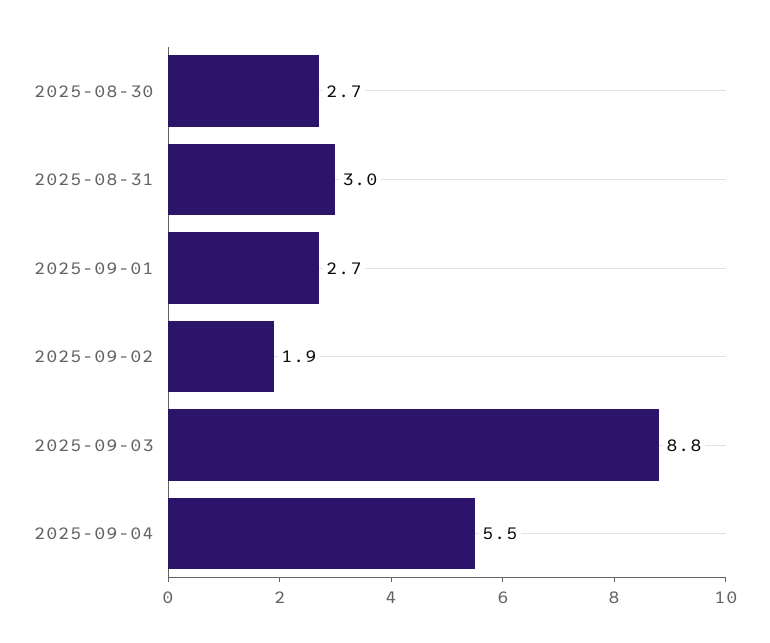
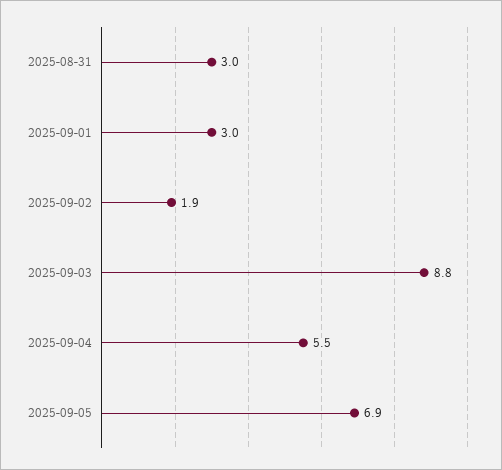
2025-08-30: 2.7 -> none
2025-09-01: 2.7 -> 3
2025-09-05: none -> 6.9

